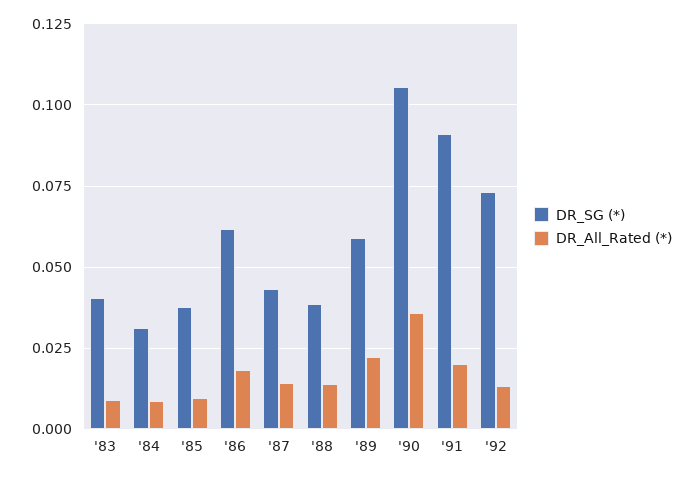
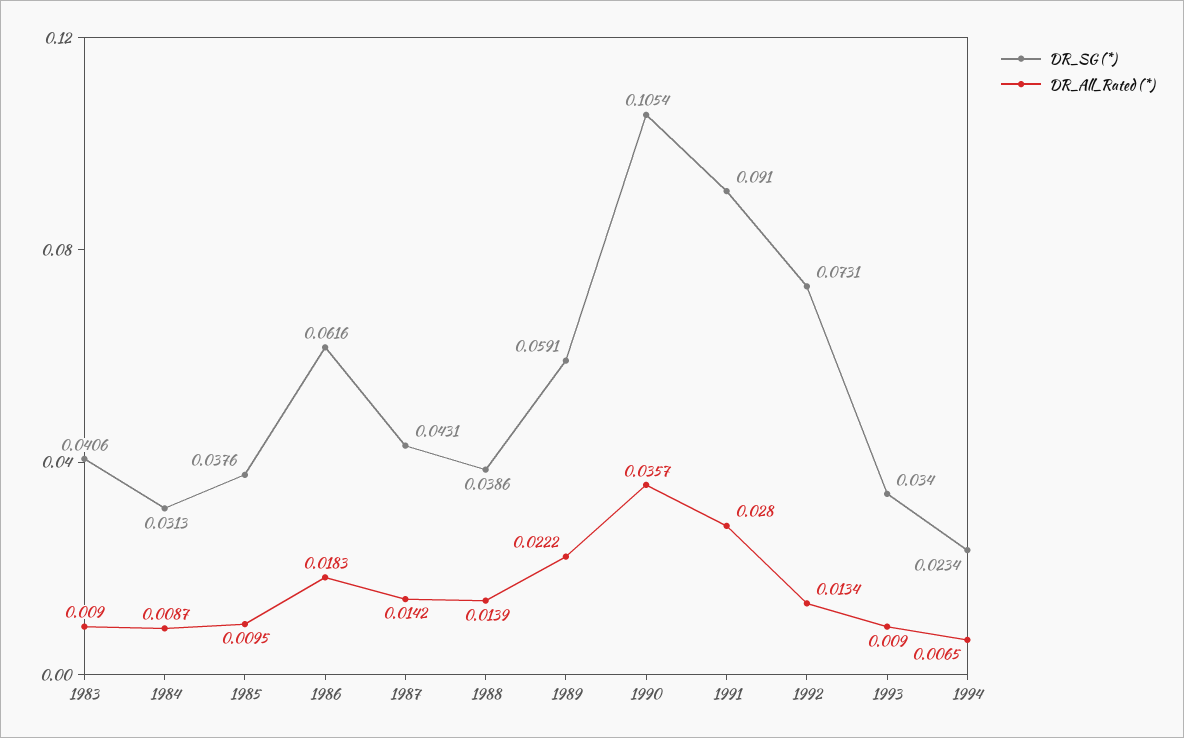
DR_All_Rated (*), '91: 0.02 -> 0.028
DR_SG (*), 1993: none -> 0.034
DR_All_Rated (*), 1993: none -> 0.009
DR_SG (*), 1994: none -> 0.0234
DR_All_Rated (*), 1994: none -> 0.0065

